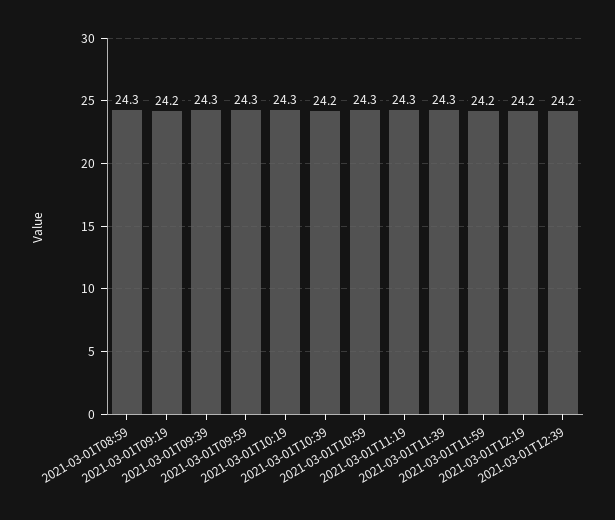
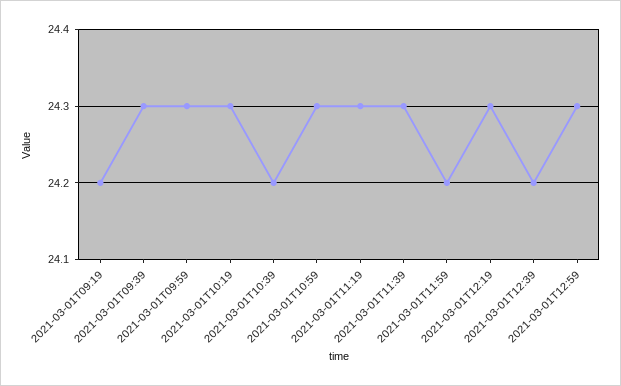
2021-03-01T08:59: 24.3 -> none
2021-03-01T12:19: 24.2 -> 24.3
2021-03-01T12:59: none -> 24.3

